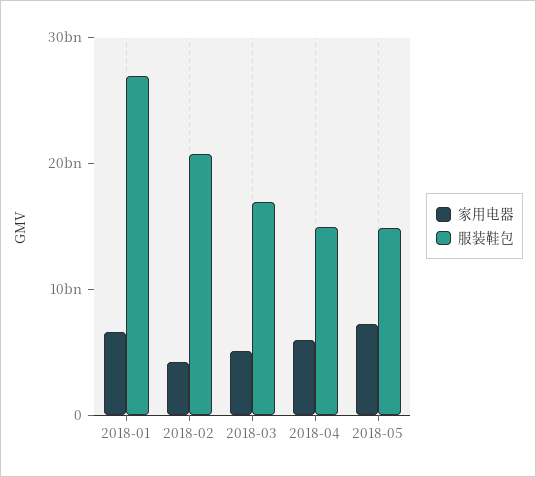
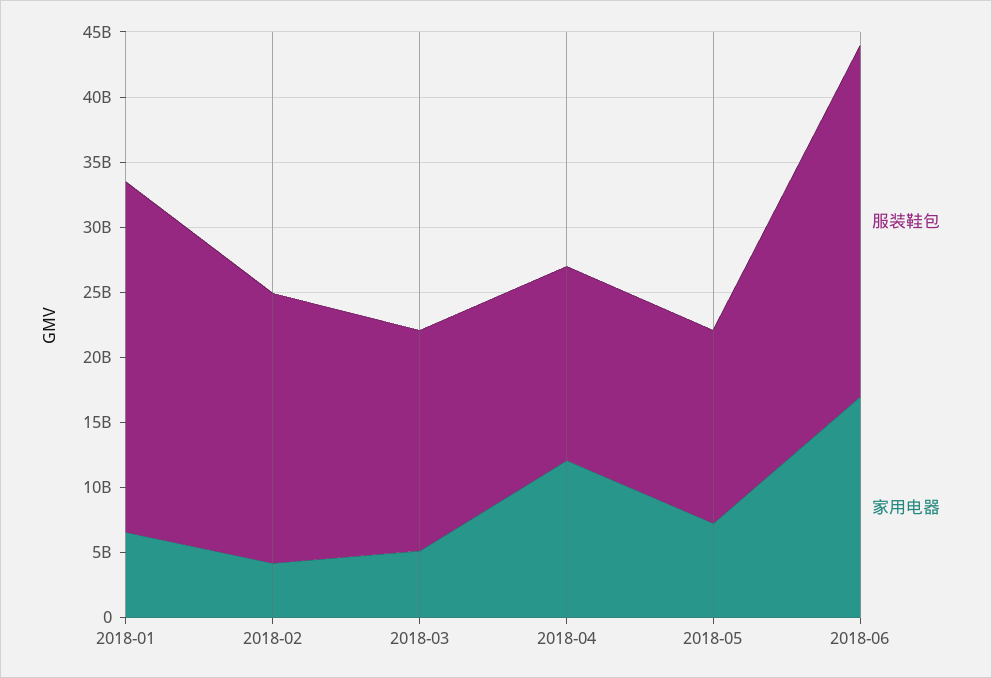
家用电器, 2018-04: 6000000000 -> 12000000000
服装鞋包, 2018-06: none -> 27000000000
家用电器, 2018-06: none -> 17000000000

